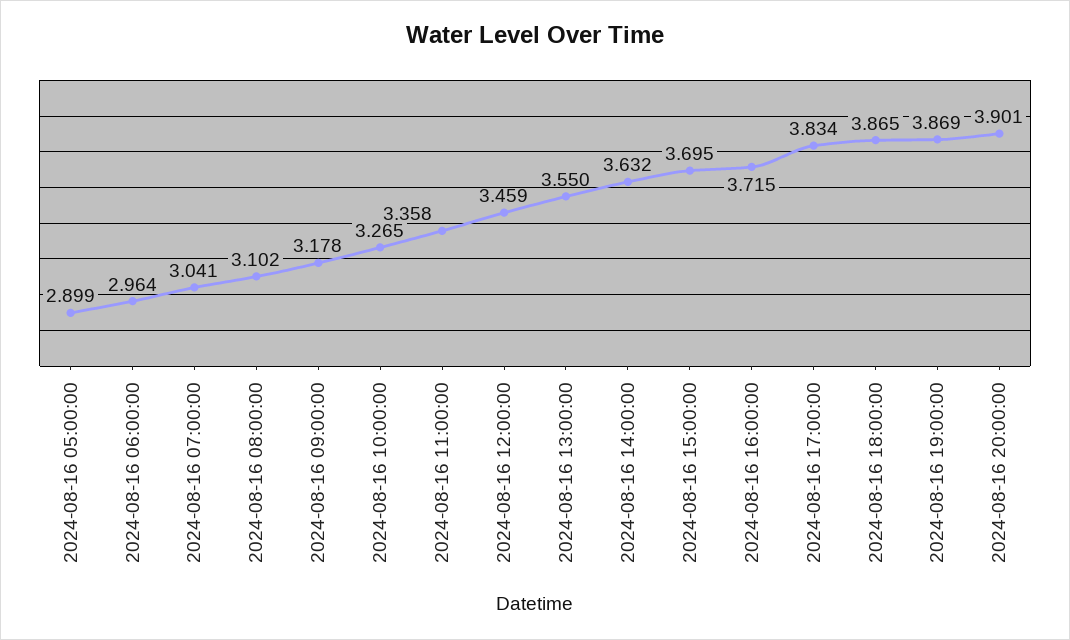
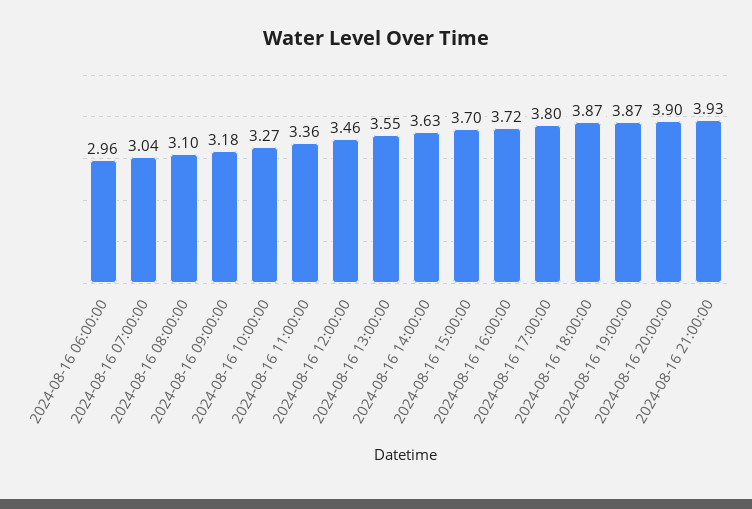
2024-08-16 05:00:00: 2.899 -> none
2024-08-16 17:00:00: 3.834 -> 3.8
2024-08-16 21:00:00: none -> 3.93

